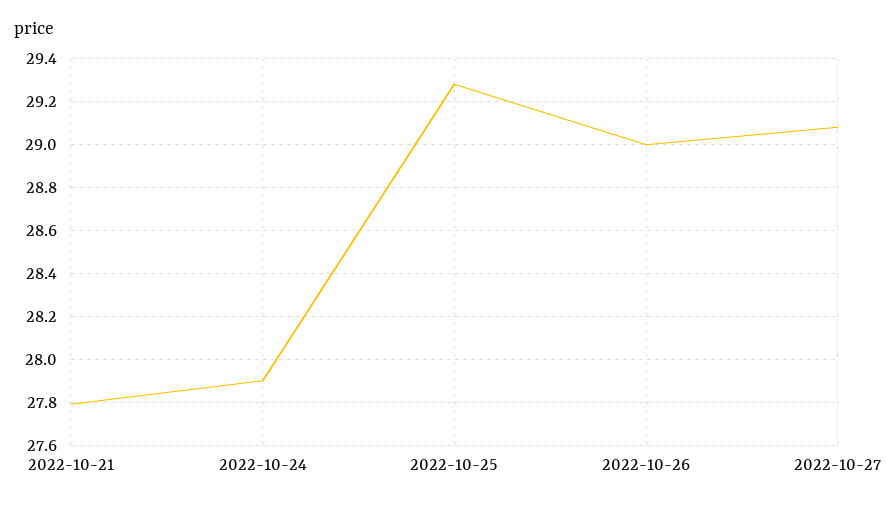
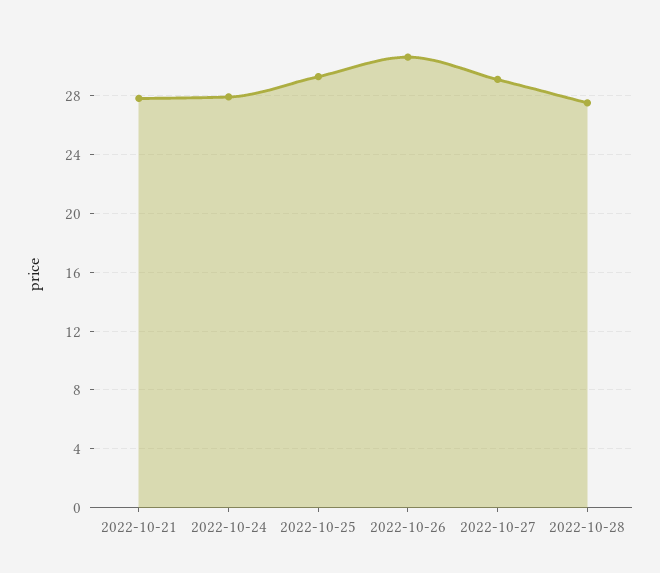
2022-10-26: 29 -> 30.5
2022-10-28: none -> 27.5

